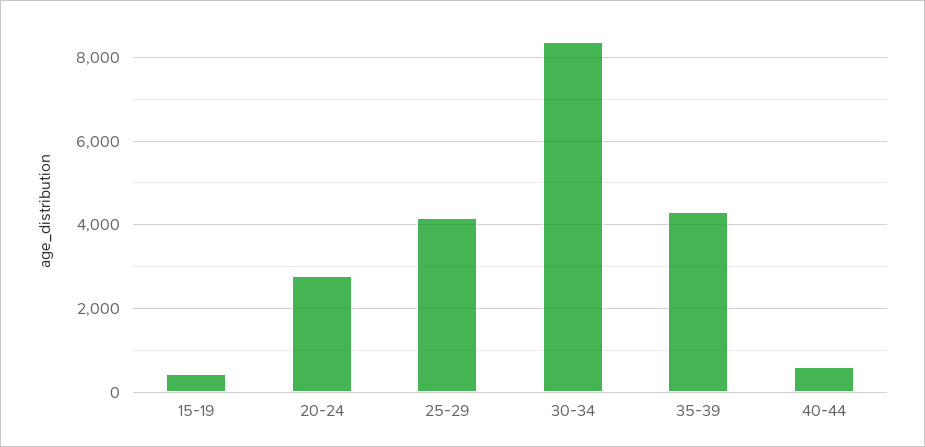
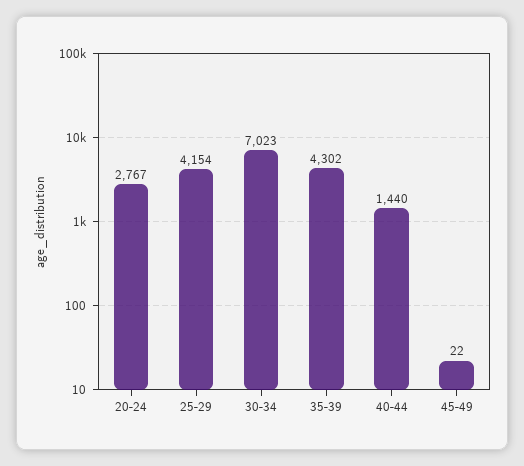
15-19: 400 -> none
30-34: 8400 -> 7023
40-44: 600 -> 1440
45-49: none -> 22

